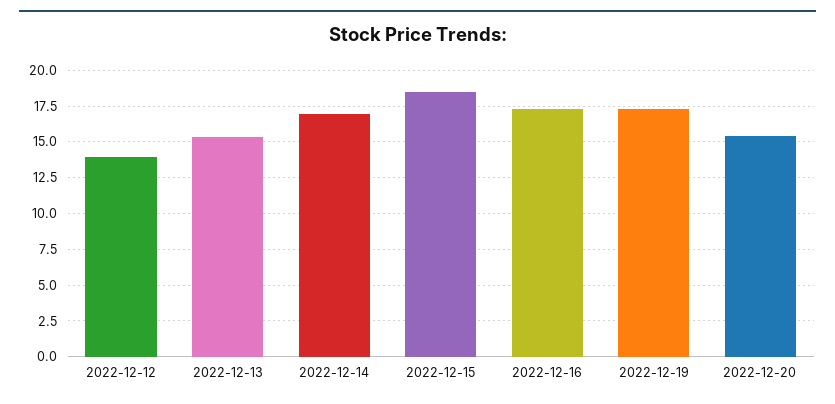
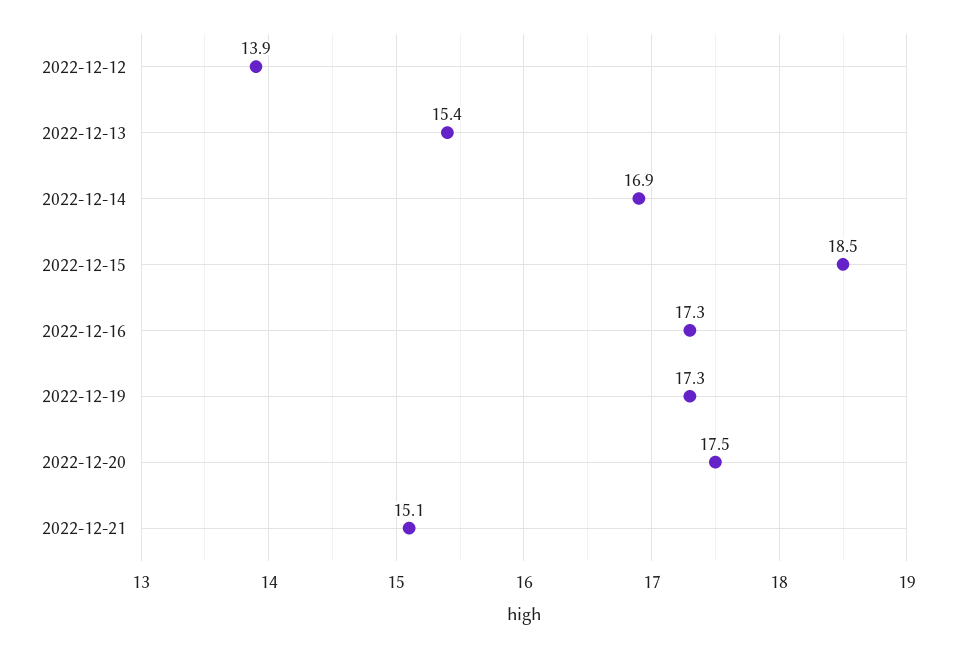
2022-12-20: 15.5 -> 17.5
2022-12-21: none -> 15.1

